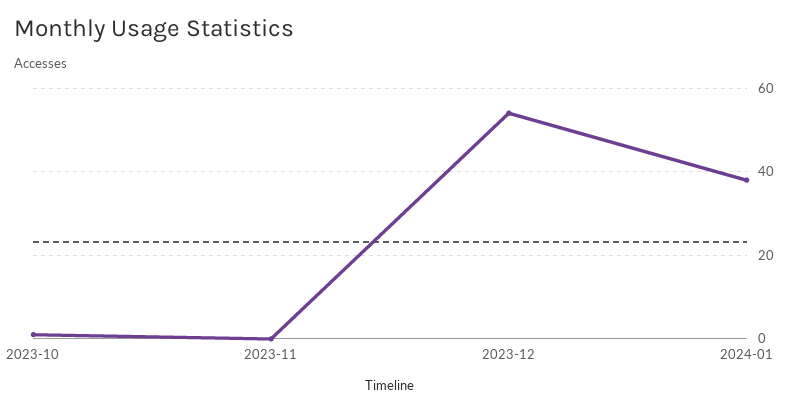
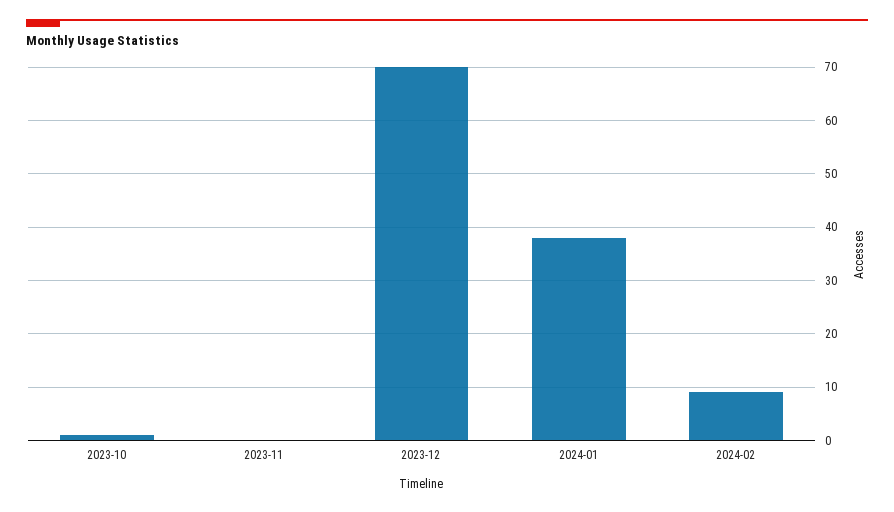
2023-12: 55 -> 70
2024-02: none -> 10

